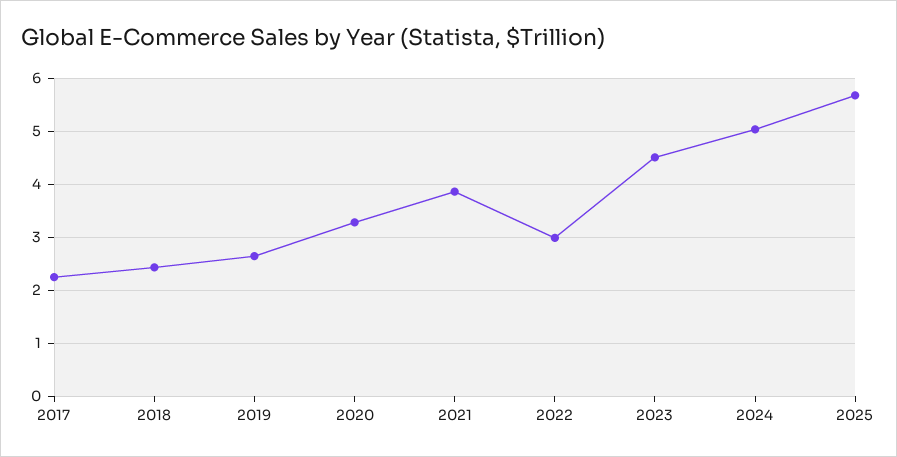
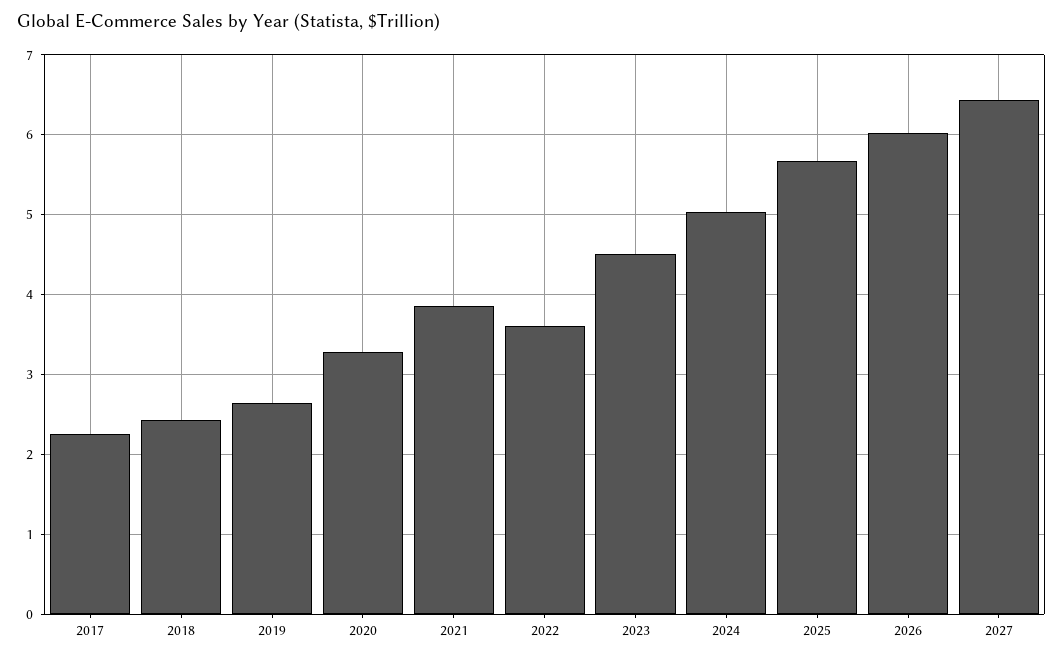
2022: 3 -> 3.6
2026: none -> 6
2027: none -> 6.4

